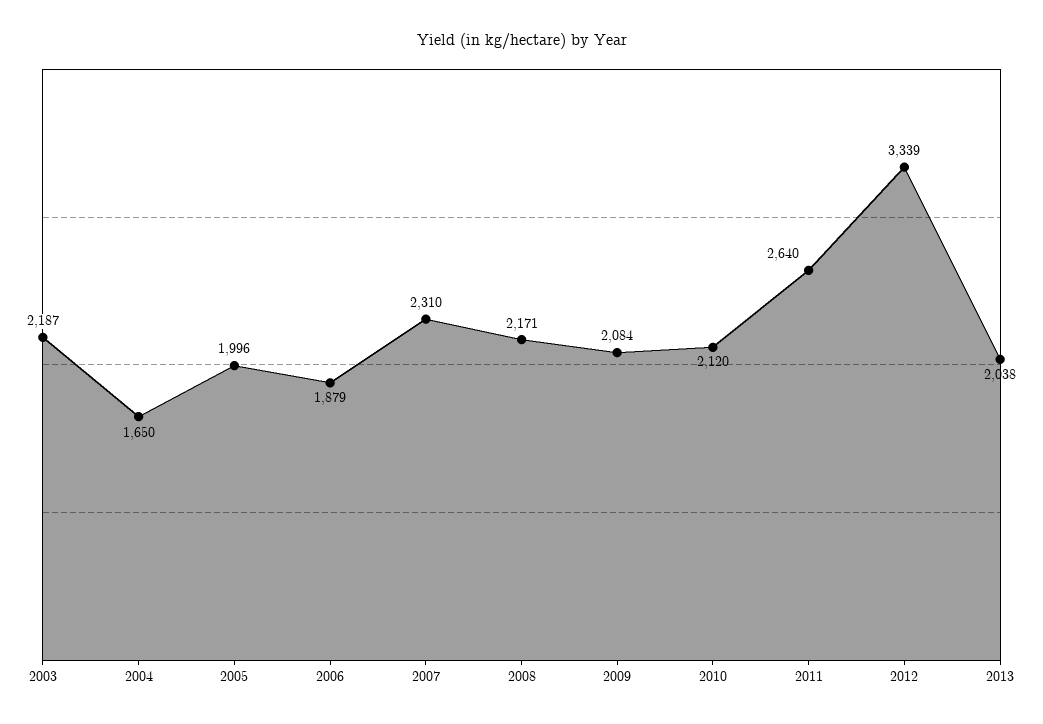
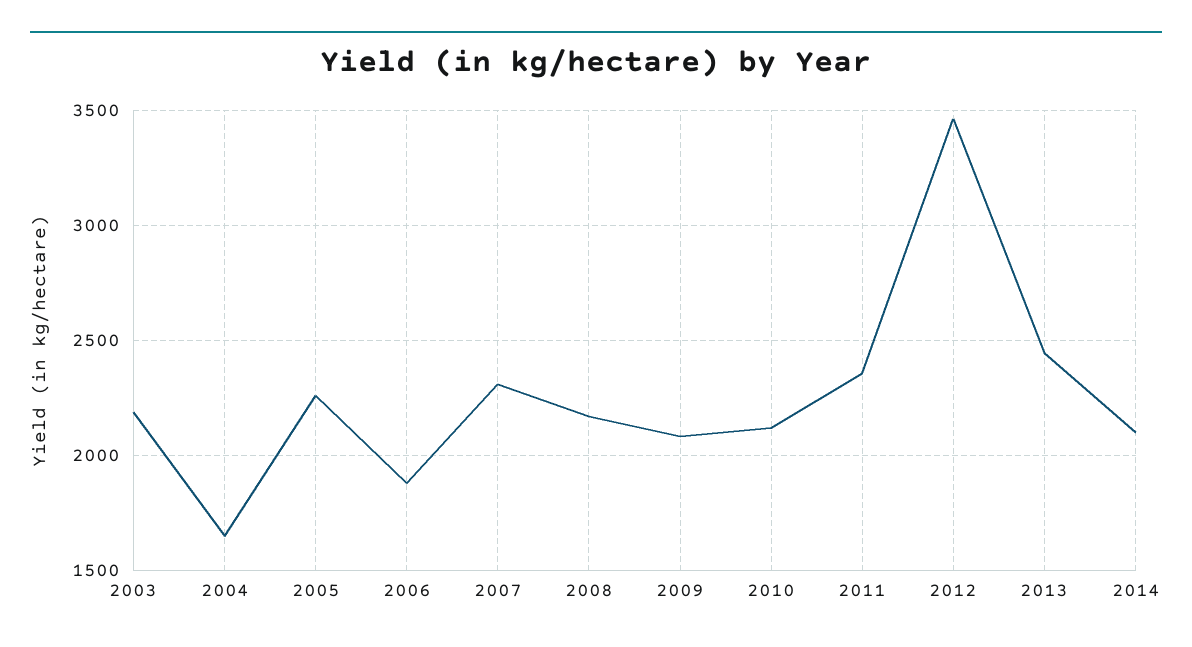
2005: 1996 -> 2250
2011: 2640 -> 2350
2012: 3339 -> 3450
2013: 2038 -> 2450
2014: none -> 2100

